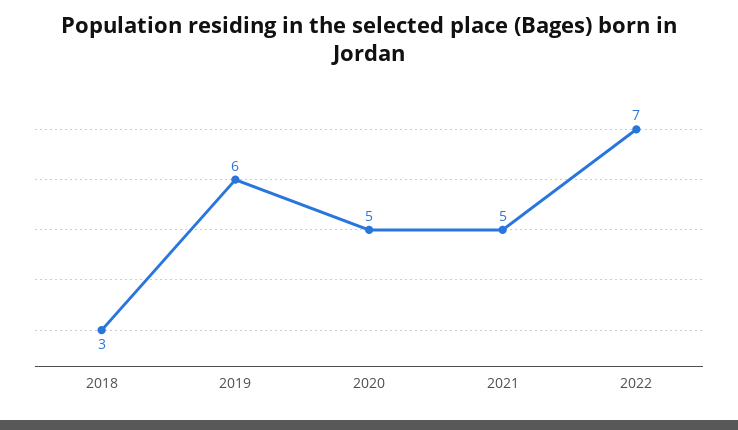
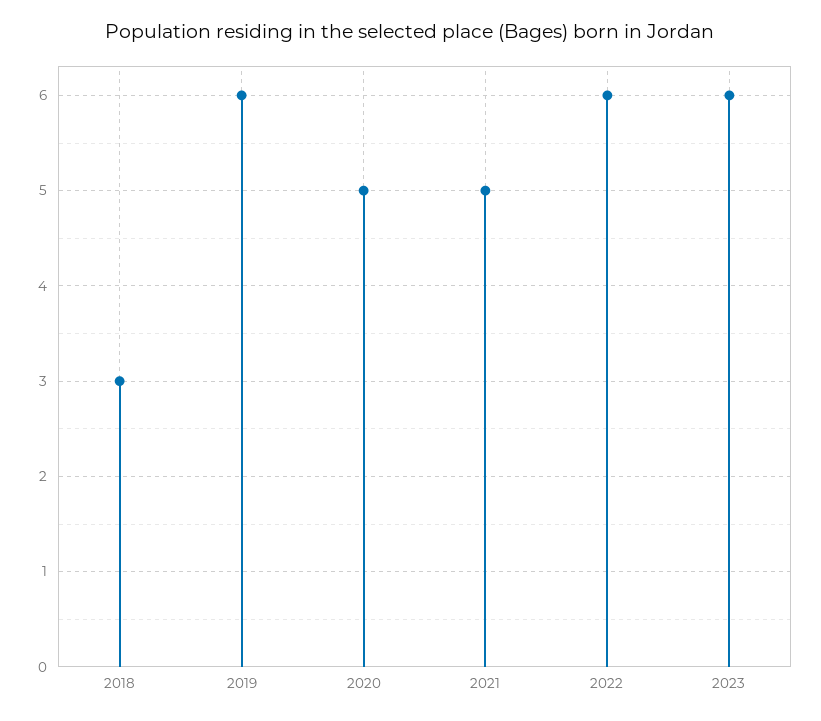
2022: 7 -> 6
2023: none -> 6

